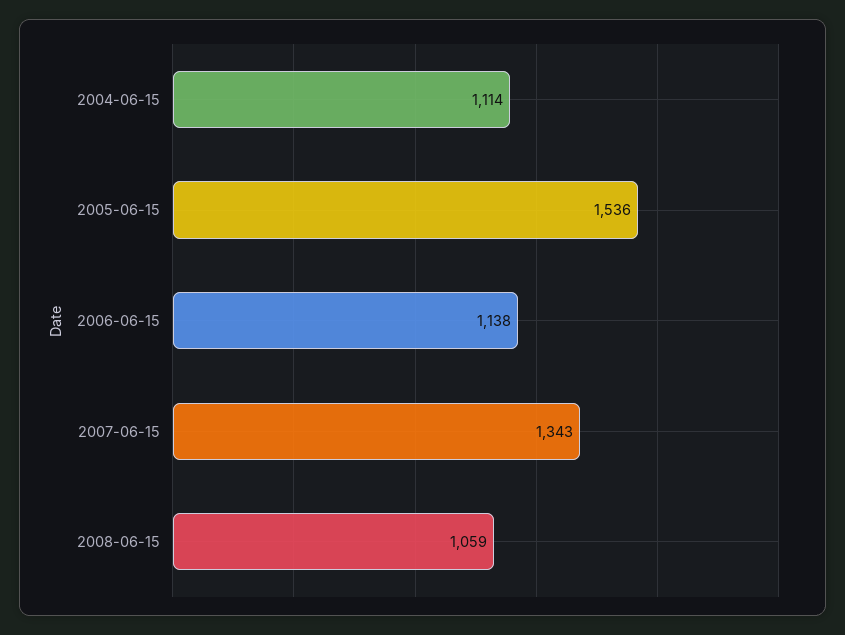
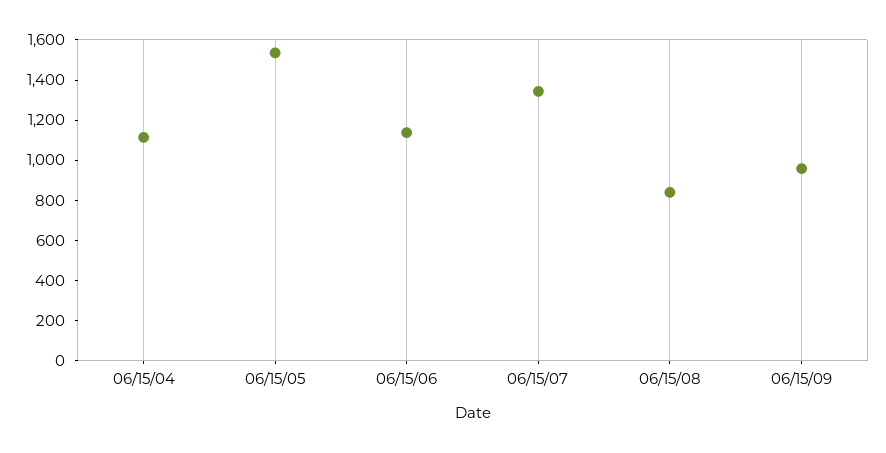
2008-06-15: 1059 -> 850
06/15/09: none -> 950

